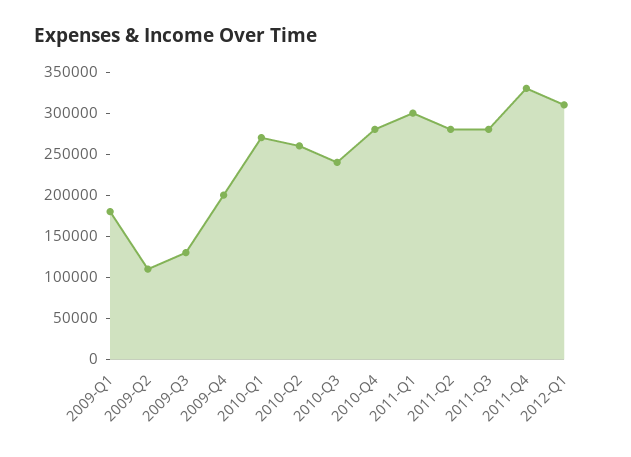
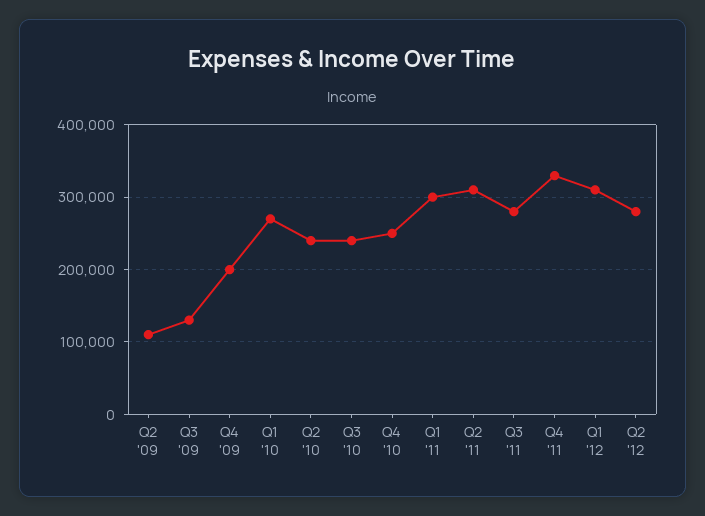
2009-Q1: 180000 -> none
2010-Q2: 260000 -> 240000
2010-Q4: 280000 -> 250000
2011-Q2: 280000 -> 310000
Q2 '12: none -> 280000

